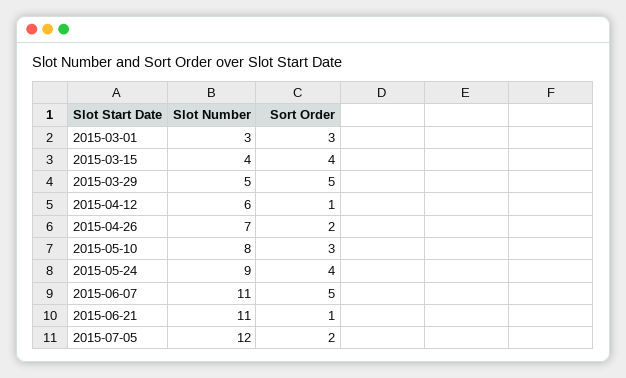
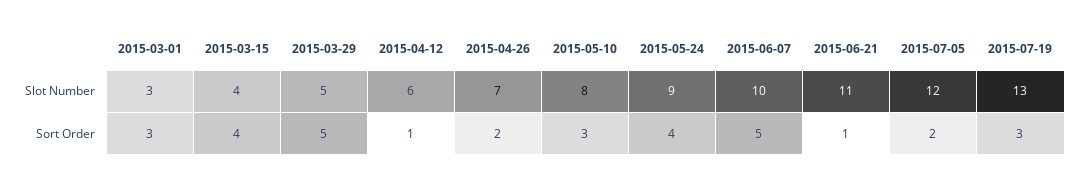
Slot Number, 2015-06-07: 11 -> 10
Slot Number, 2015-07-19: none -> 13
Sort Order, 2015-07-19: none -> 3

